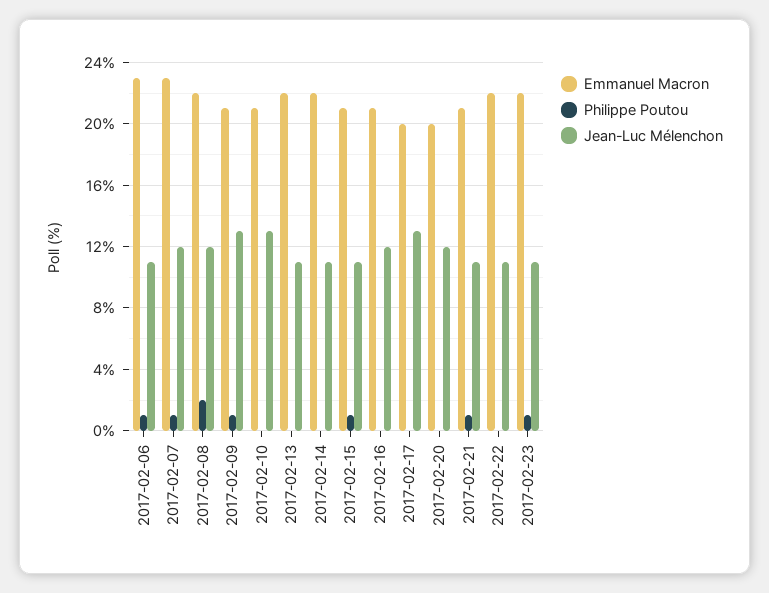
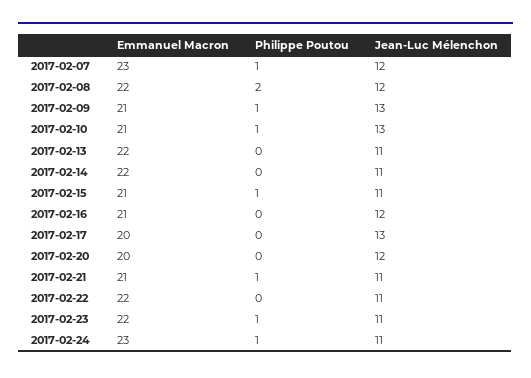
Emmanuel Macron, 2017-02-06: 23 -> none
Philippe Poutou, 2017-02-06: 1 -> none
Jean-Luc Mélenchon, 2017-02-06: 11 -> none
Philippe Poutou, 2017-02-10: 0 -> 1
Emmanuel Macron, 2017-02-24: none -> 23
Philippe Poutou, 2017-02-24: none -> 1
Jean-Luc Mélenchon, 2017-02-24: none -> 11

